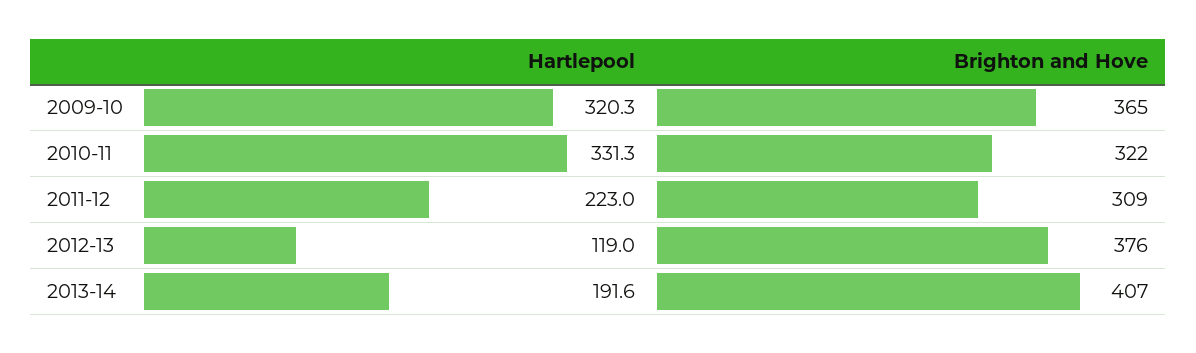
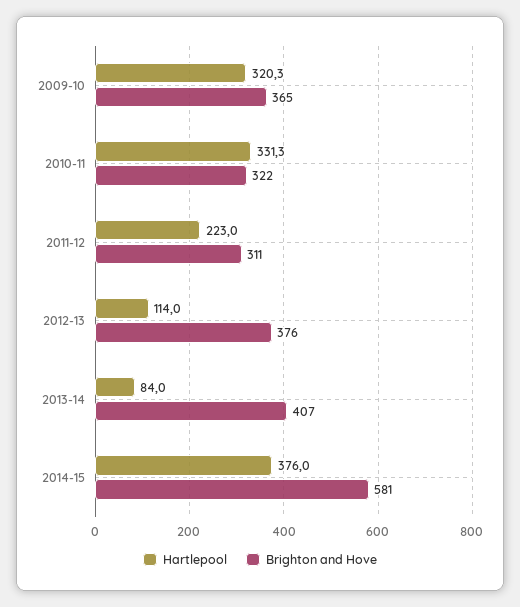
Brighton and Hove, 2011-12: 309 -> 311
Hartlepool, 2012-13: 119 -> 114
Hartlepool, 2013-14: 191.6 -> 84
Hartlepool, 2014-15: none -> 376
Brighton and Hove, 2014-15: none -> 581

